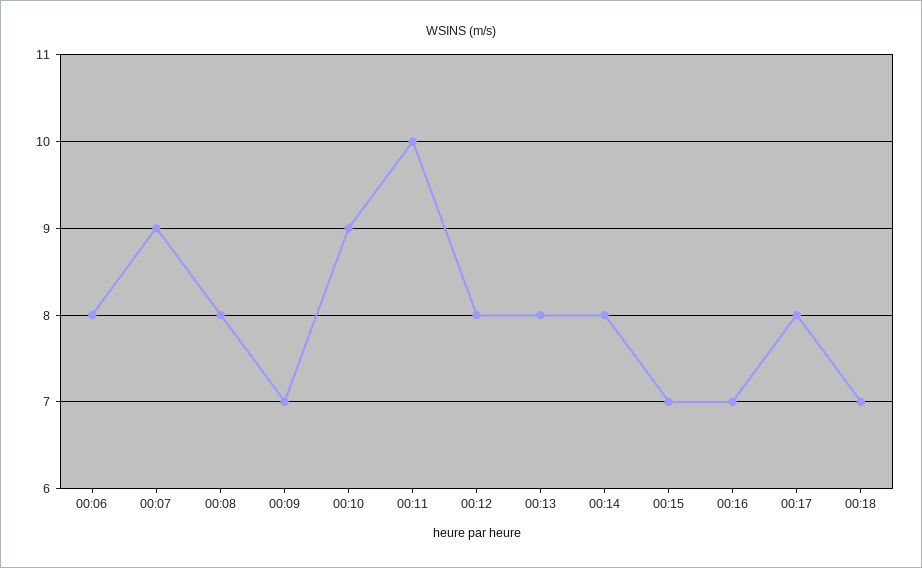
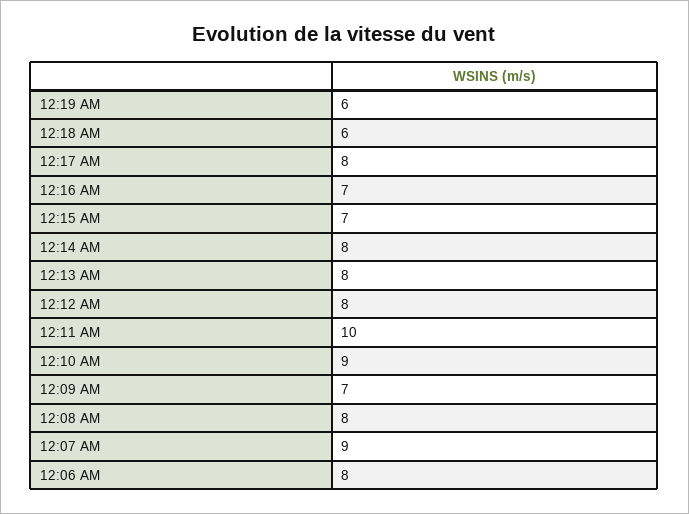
00:18: 7 -> 6
12:19 AM: none -> 6

